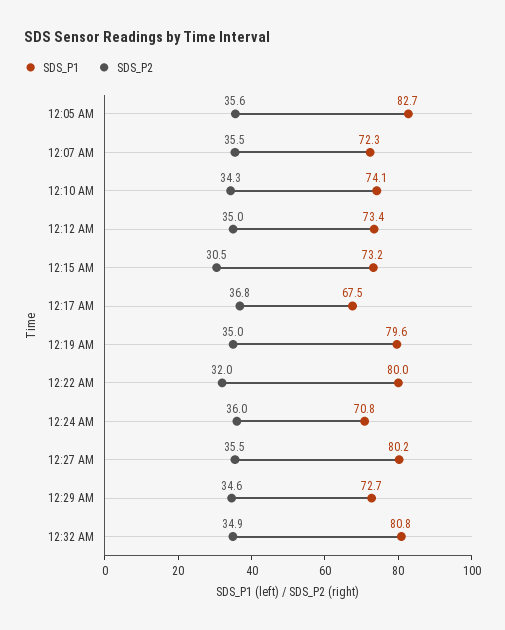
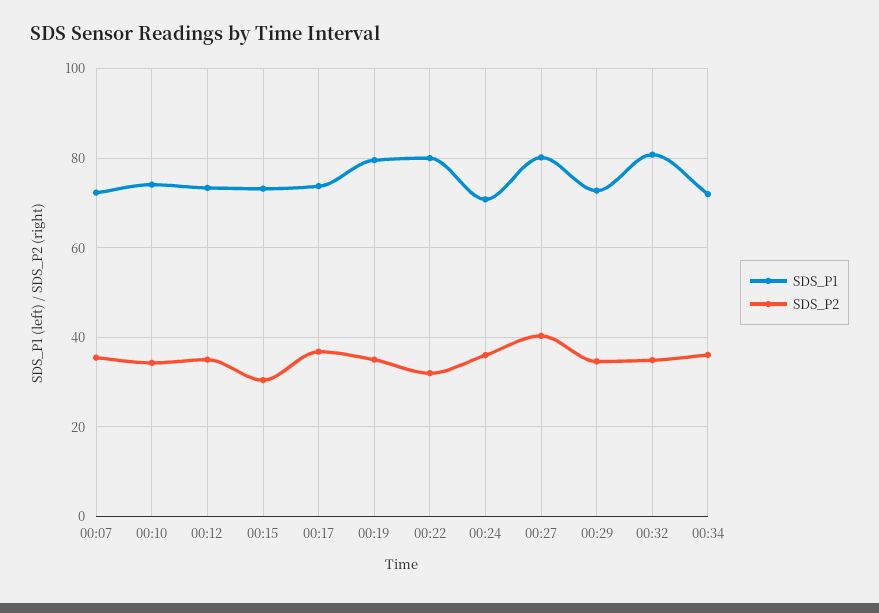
SDS_P1, 12:05 AM: 82.7 -> none
SDS_P2, 12:05 AM: 35.6 -> none
SDS_P1, 12:17 AM: 67.5 -> 74
SDS_P2, 12:27 AM: 35.5 -> 40
SDS_P1, 00:34: none -> 72
SDS_P2, 00:34: none -> 36

